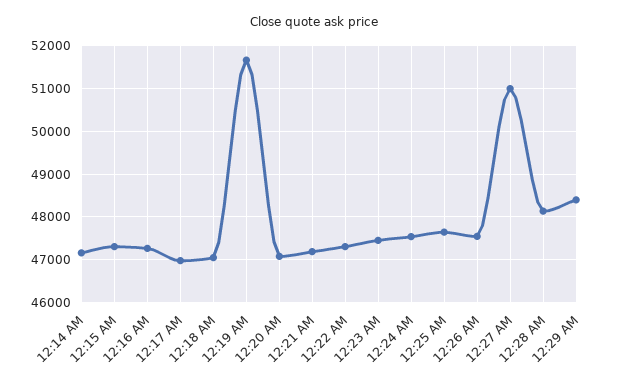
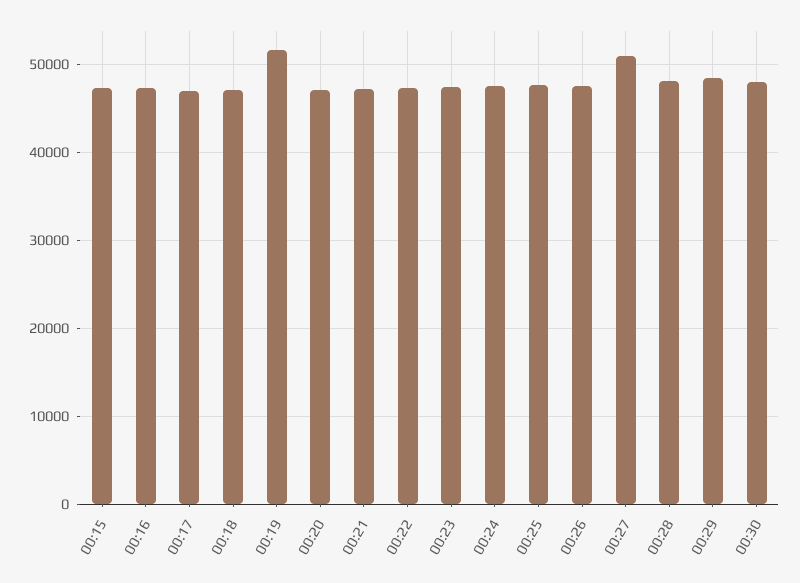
12:14 AM: 47200 -> none
00:30: none -> 48000

